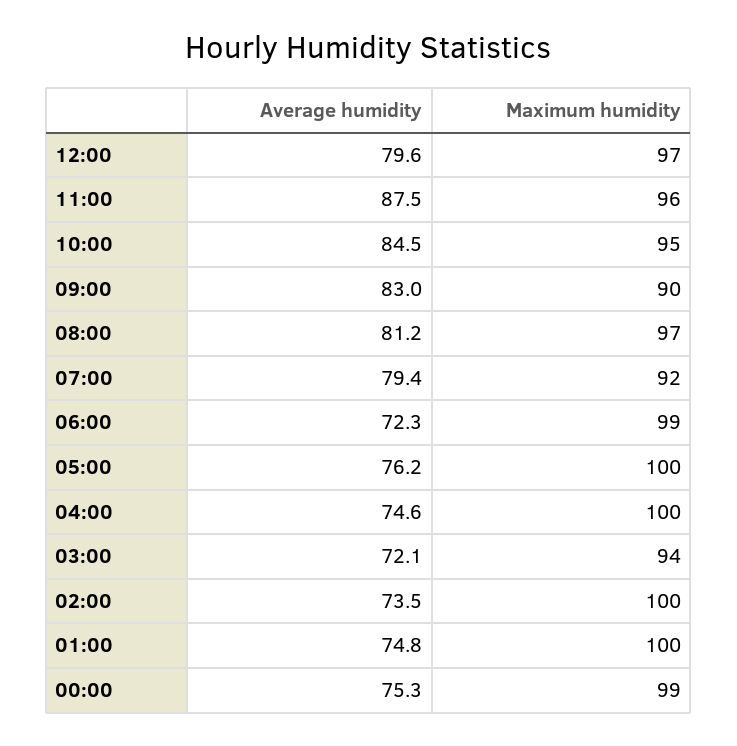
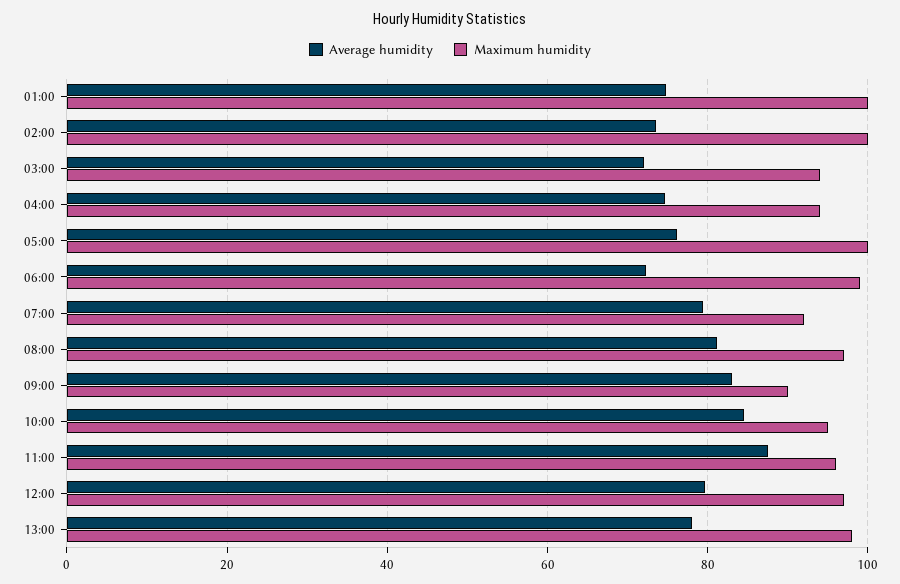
Maximum humidity, 04:00: 100 -> 94
Average humidity, 00:00: 75.3 -> none
Maximum humidity, 00:00: 99 -> none
Average humidity, 13:00: none -> 78
Maximum humidity, 13:00: none -> 98

